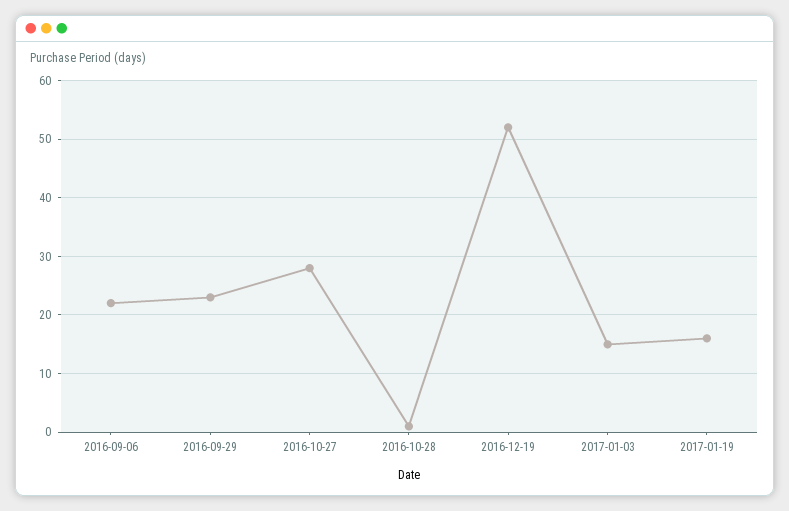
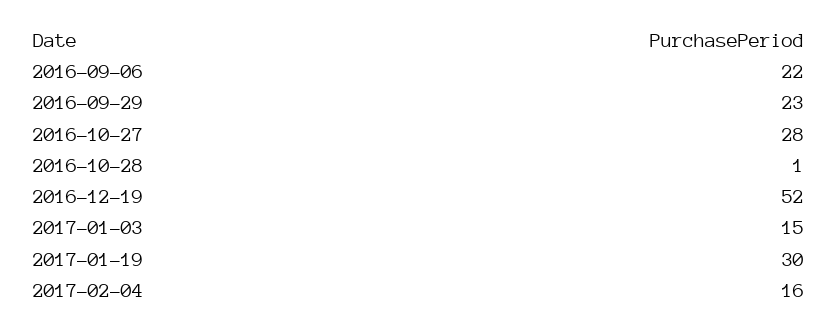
2017-01-19: 15 -> 30
2017-02-04: none -> 16

